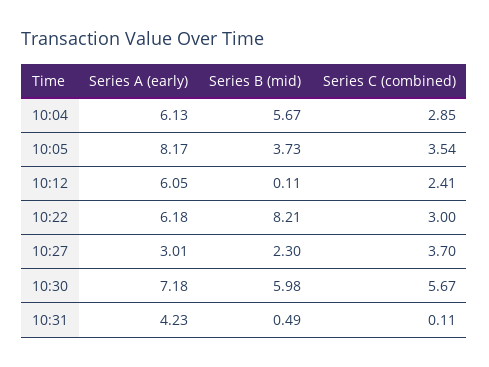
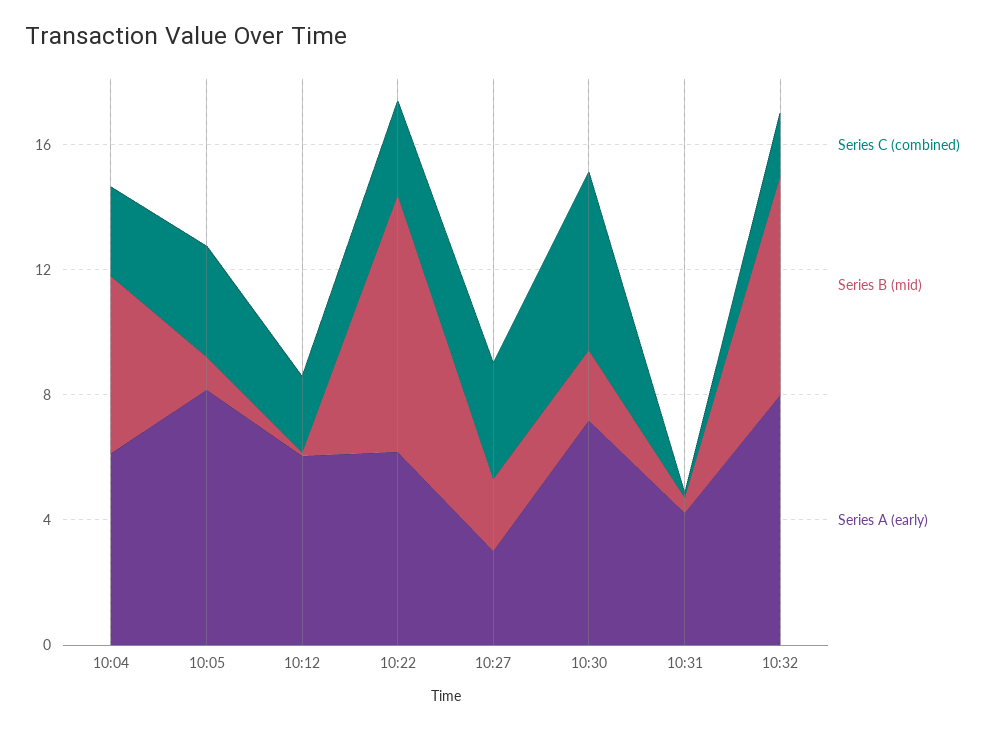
Series B (mid), 10:05: 3.73 -> 1
Series B (mid), 10:30: 5.98 -> 2
Series C (combined), 10:32: none -> 2
Series B (mid), 10:32: none -> 7
Series A (early), 10:32: none -> 8

